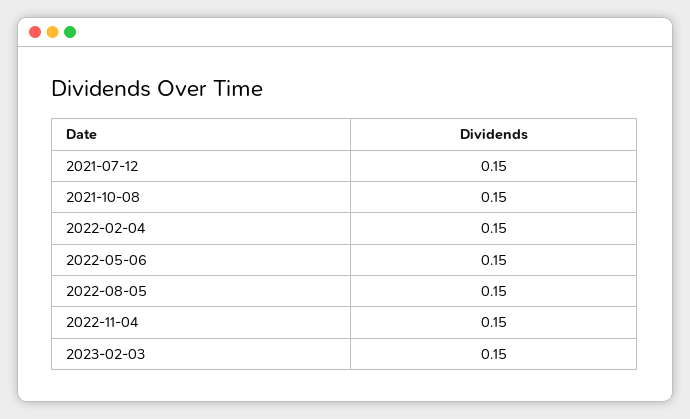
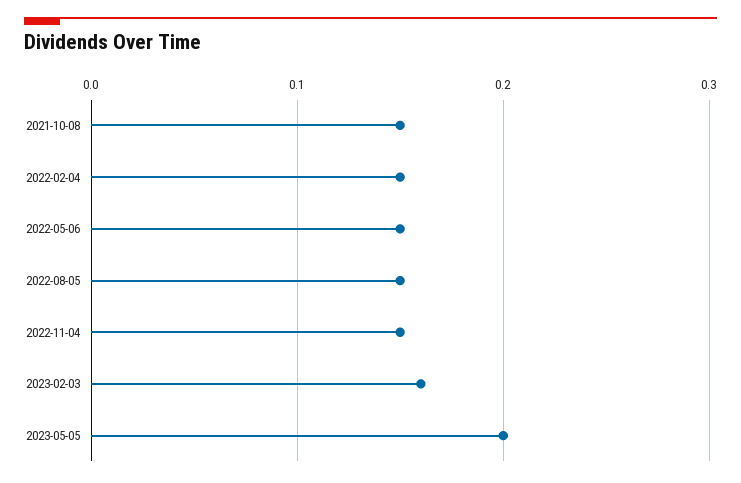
2021-07-12: 0.15 -> none
2023-02-03: 0.15 -> 0.16
2023-05-05: none -> 0.2

